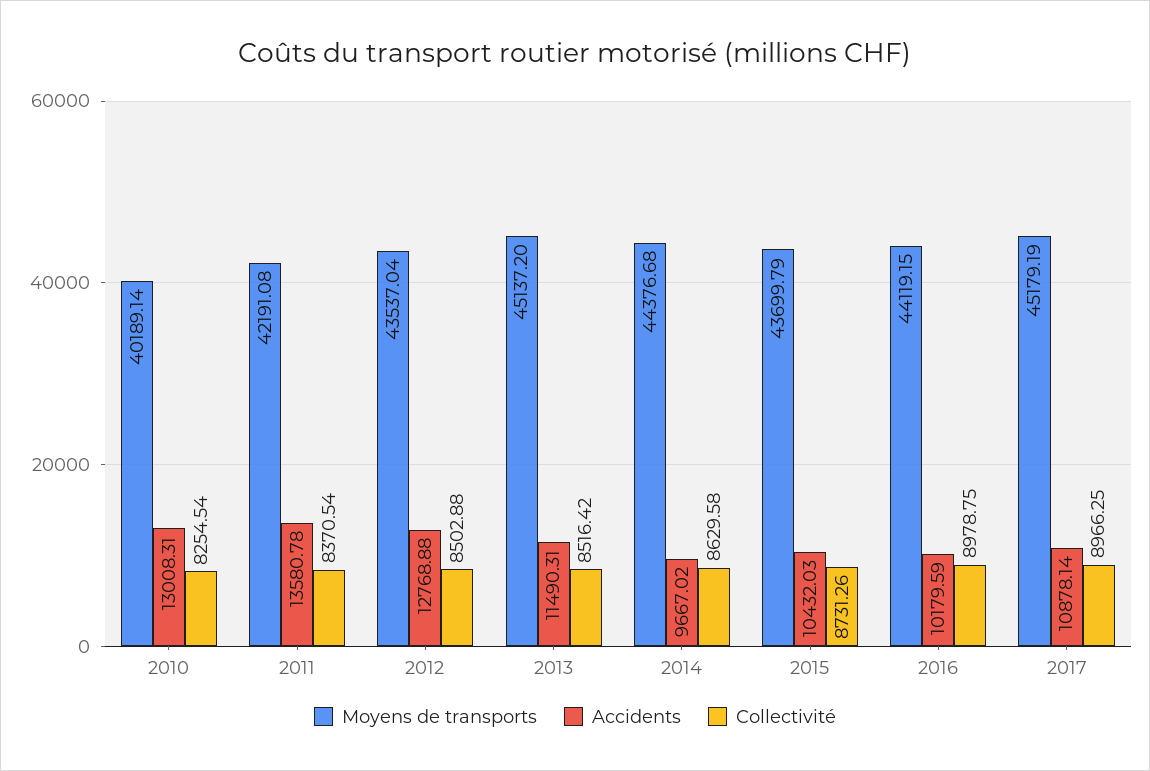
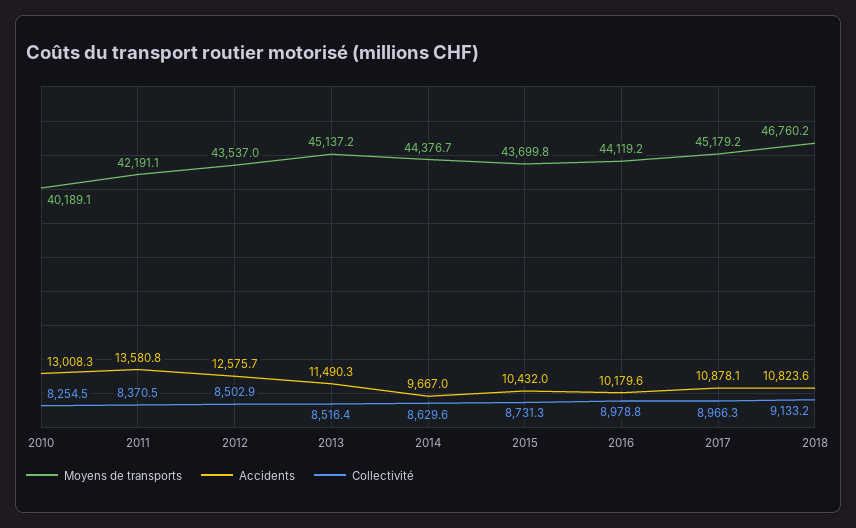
Accidents, 2012: 12768.88 -> 12575.7
Moyens de transports, 2018: none -> 46760.2
Accidents, 2018: none -> 10823.6
Collectivité, 2018: none -> 9133.2

